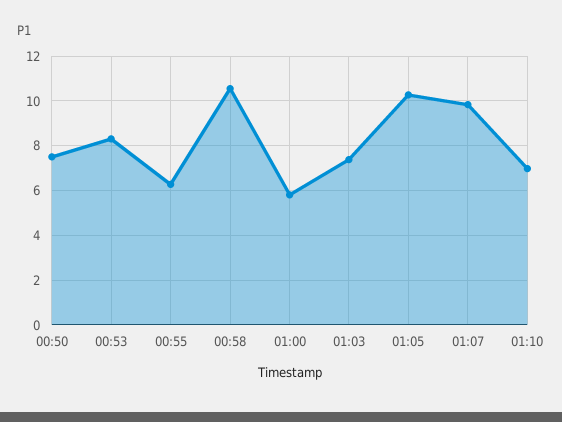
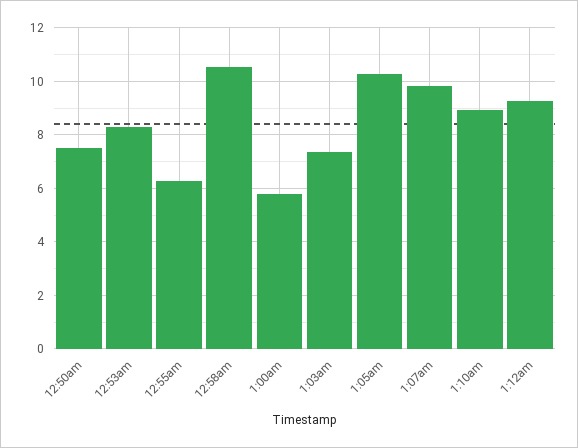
01:10: 7 -> 9
1:12am: none -> 9.25

